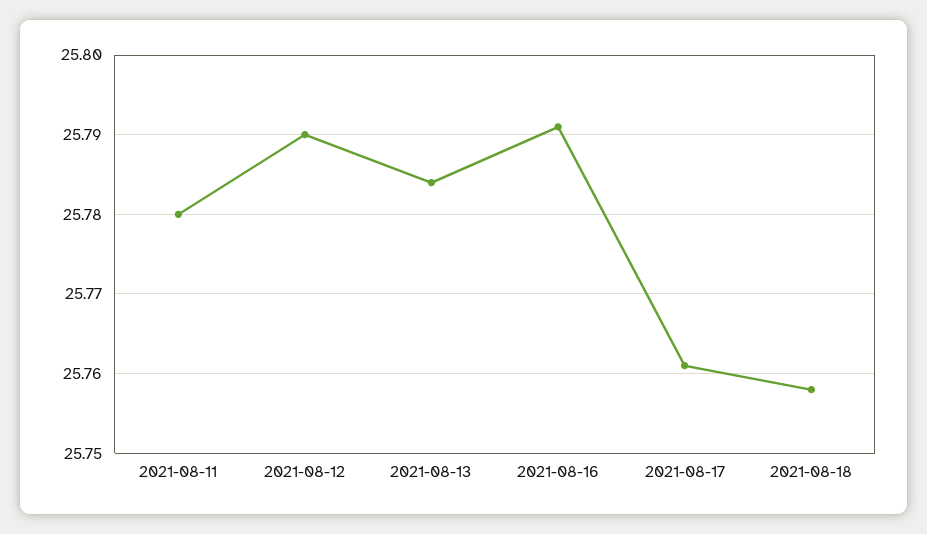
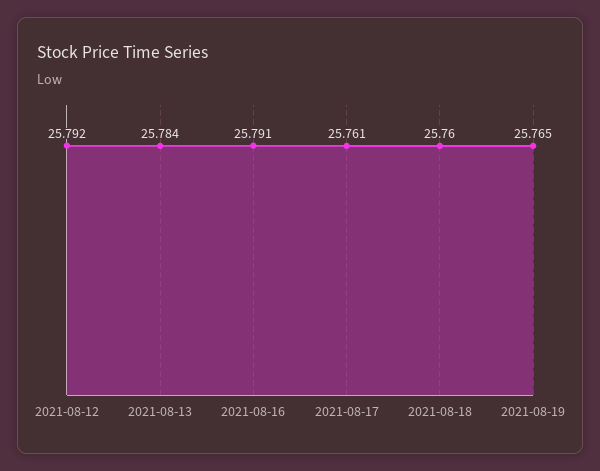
2021-08-11: 25.78 -> none
2021-08-12: 25.79 -> 25.792
2021-08-18: 25.758 -> 25.76
2021-08-19: none -> 25.765

